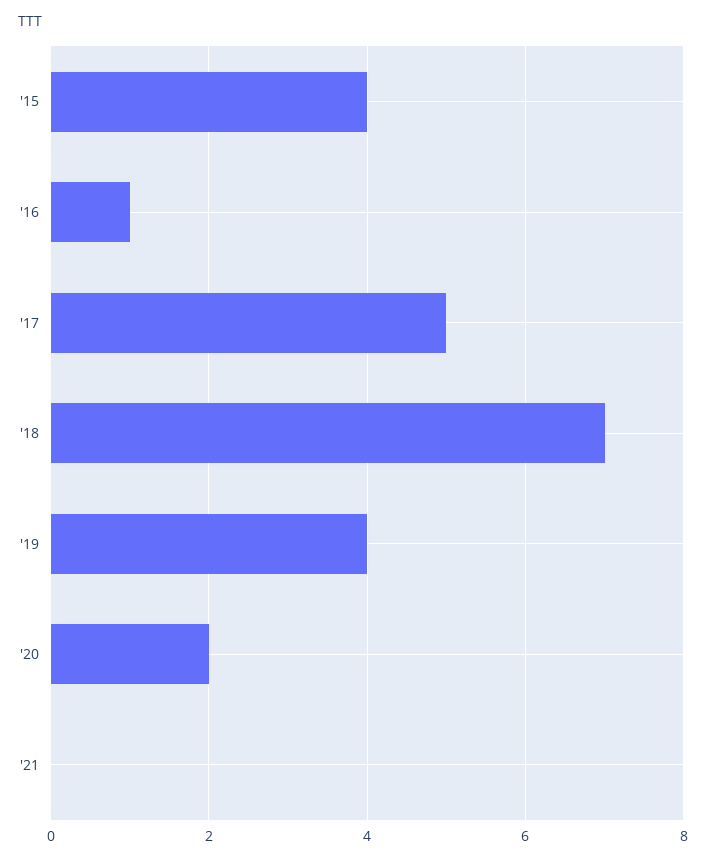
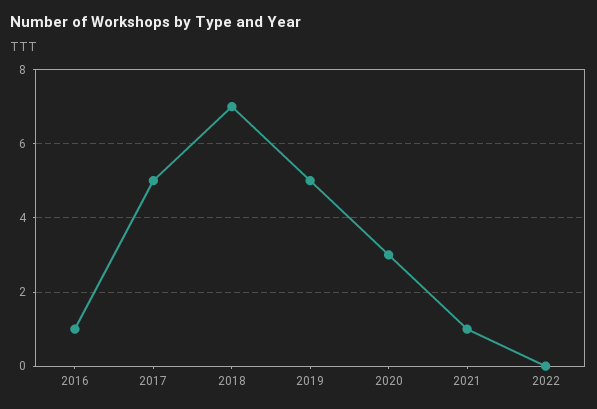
'15: 4 -> none
'19: 4 -> 5
'20: 2 -> 3
'21: 0 -> 1
2022: none -> 0

